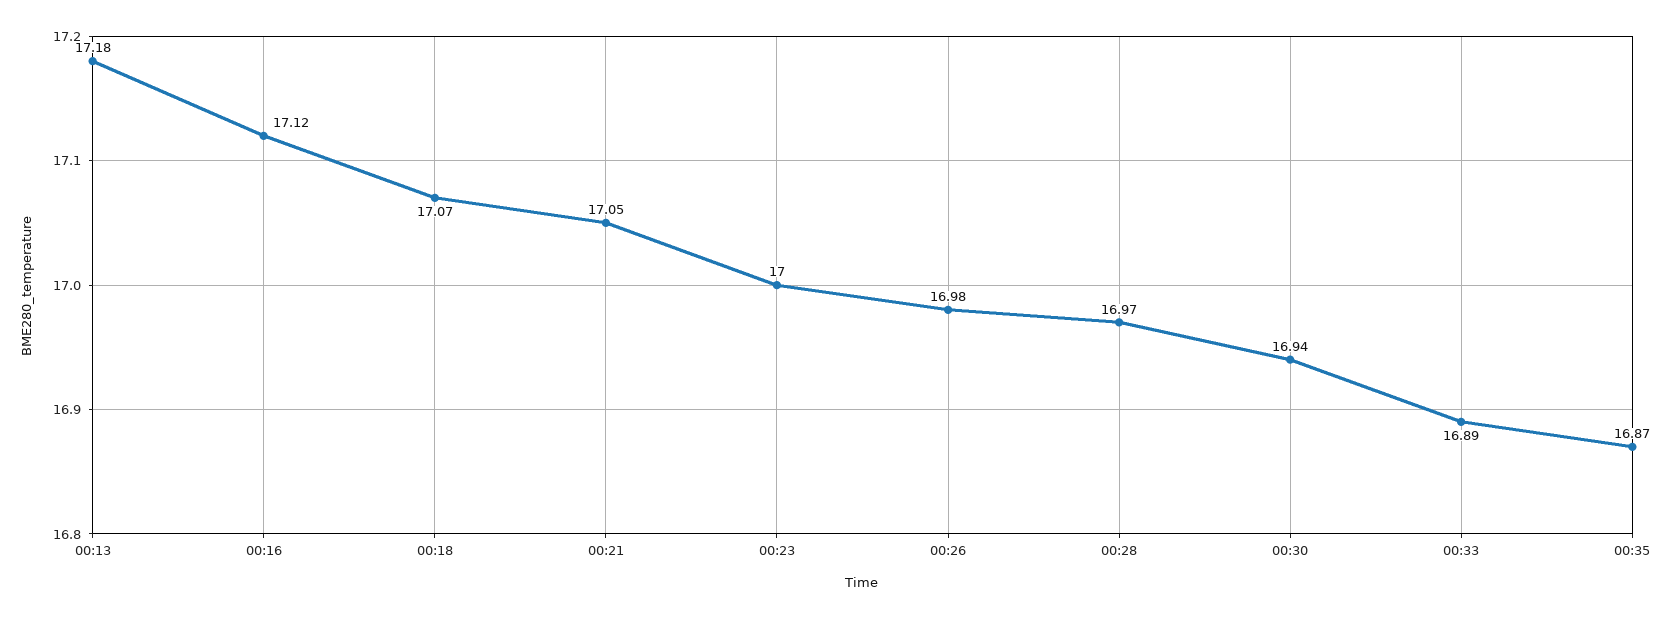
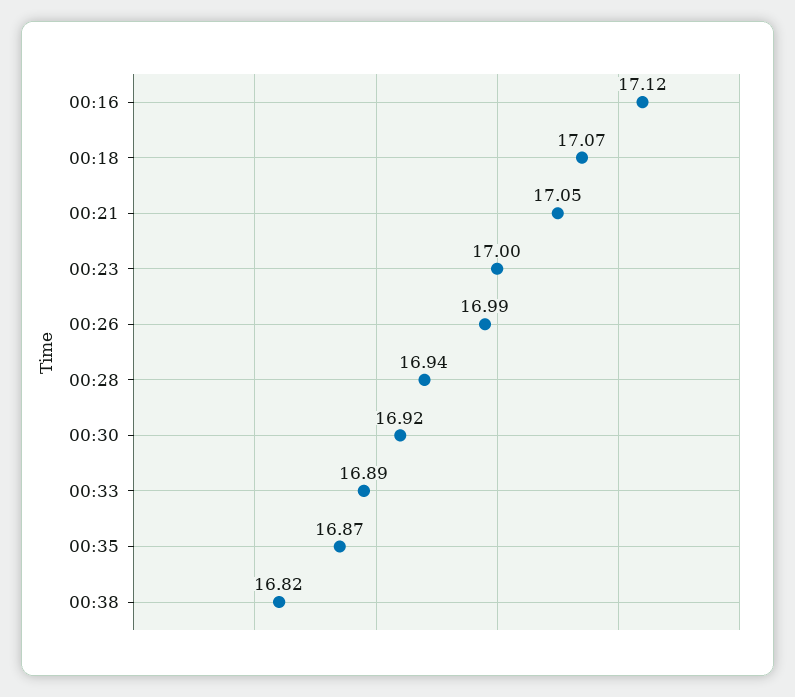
00:13: 17.18 -> none
00:26: 16.98 -> 16.99
00:28: 16.97 -> 16.94
00:30: 16.94 -> 16.92
00:38: none -> 16.82

